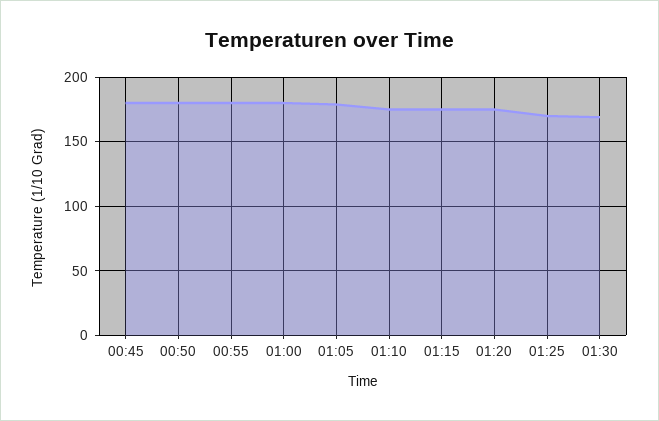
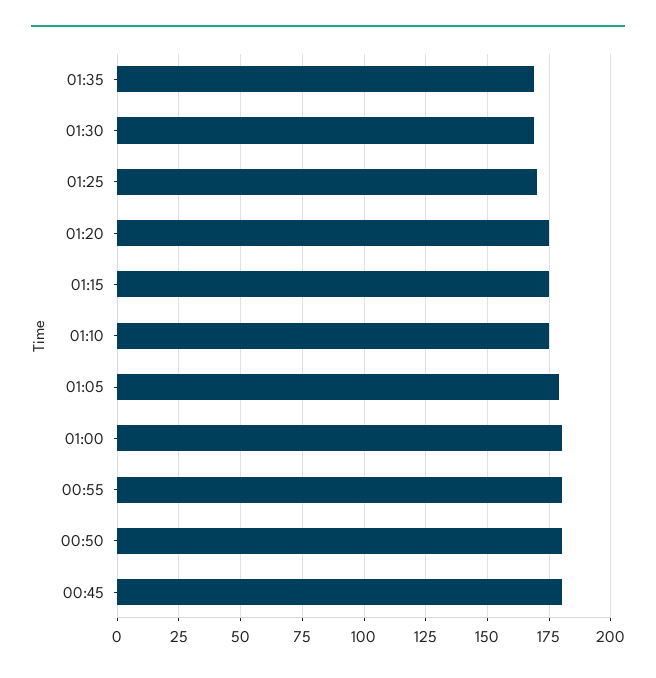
01:35: none -> 170

